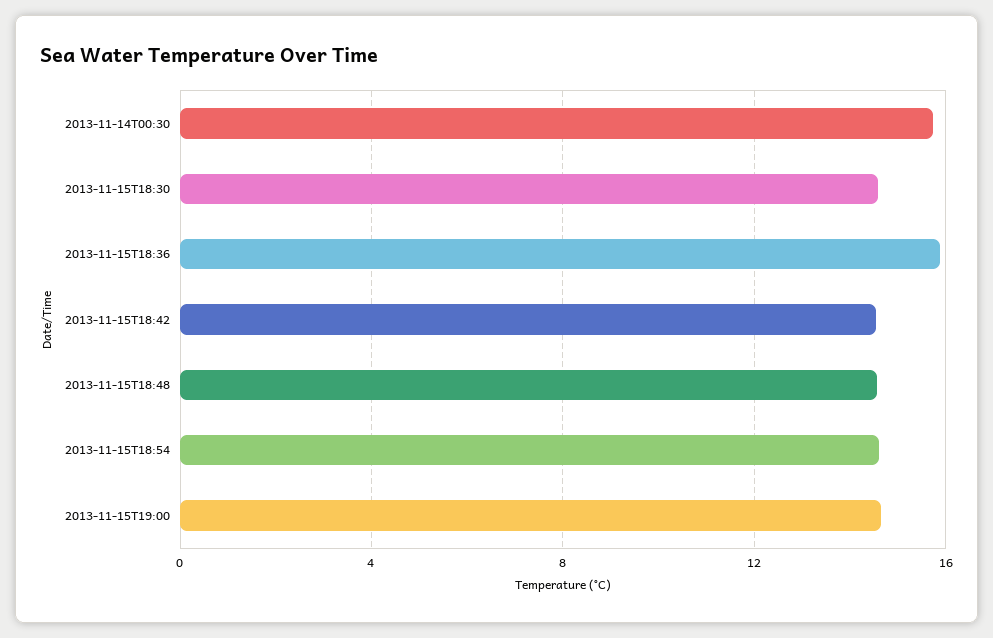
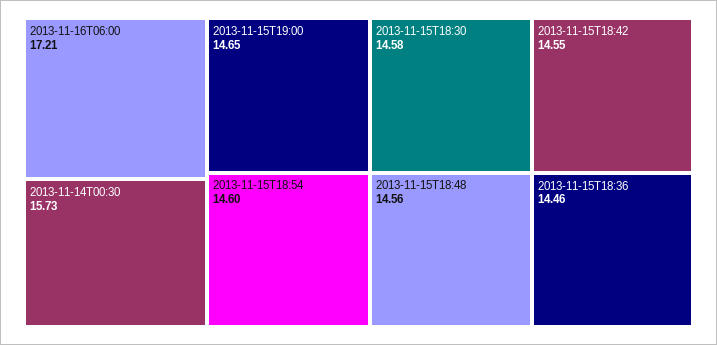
2013-11-15T18:36: 16 -> 14.46
2013-11-16T06:00: none -> 17.21

